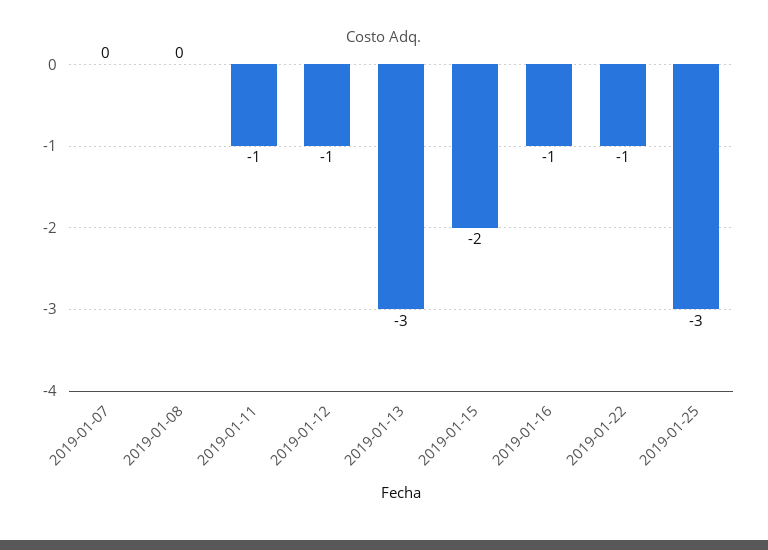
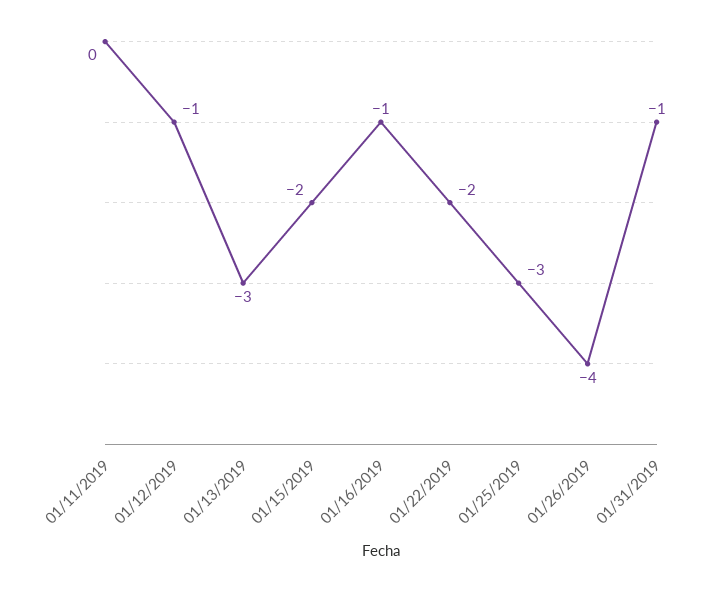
2019-01-07: 0 -> none
2019-01-08: 0 -> none
2019-01-11: -1 -> 0
2019-01-22: -1 -> -2
01/26/2019: none -> -4
01/31/2019: none -> -1

